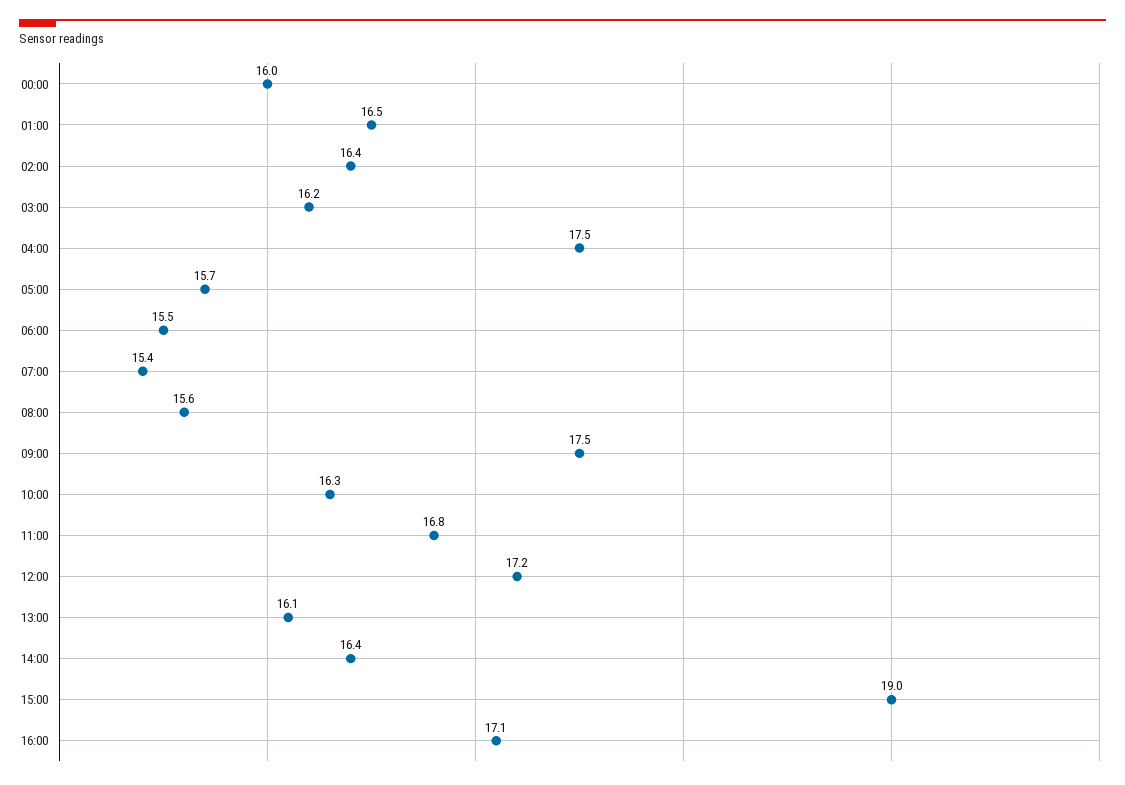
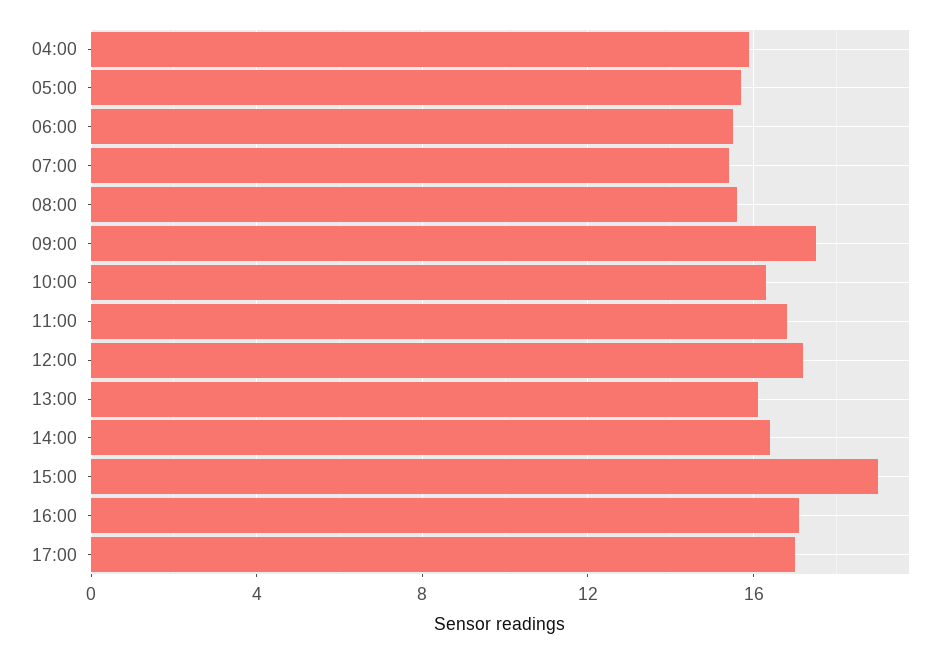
00:00: 16 -> none
01:00: 16.5 -> none
02:00: 16.4 -> none
03:00: 16.2 -> none
04:00: 17.5 -> 16
17:00: none -> 17

